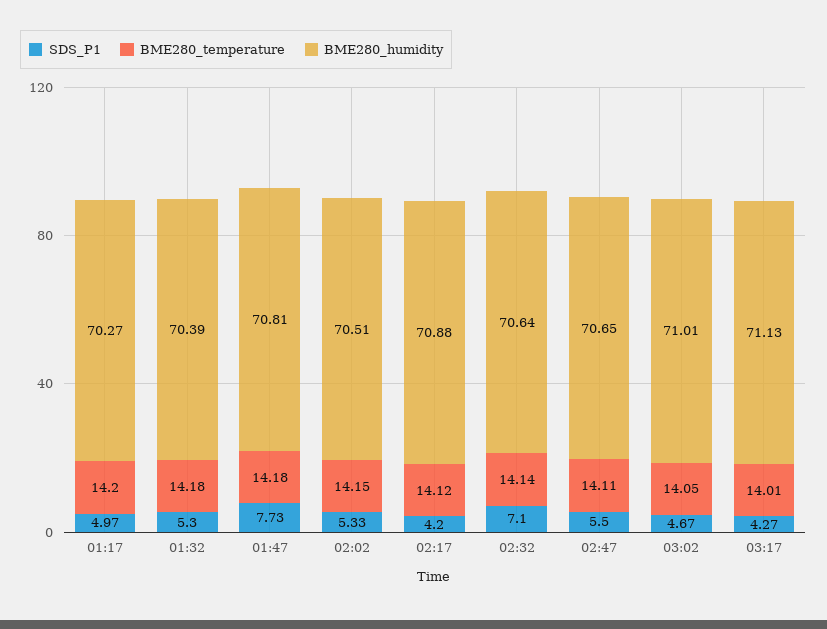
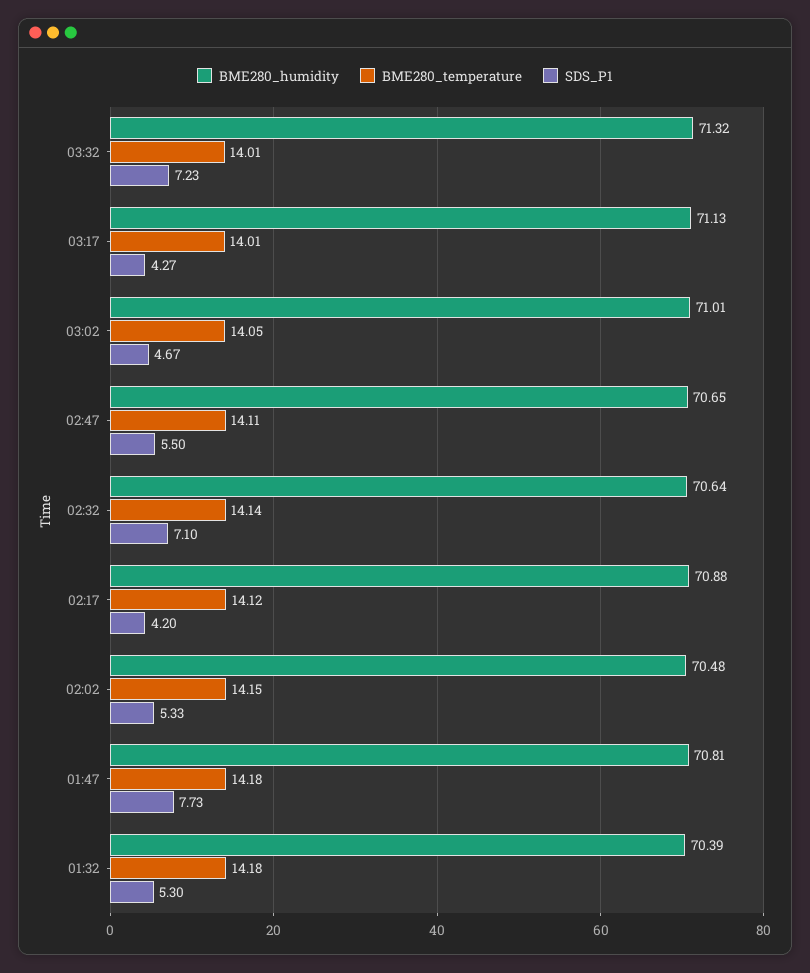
SDS_P1, 01:17: 4.97 -> none
BME280_temperature, 01:17: 14.2 -> none
BME280_humidity, 01:17: 70.27 -> none
BME280_humidity, 02:02: 70.51 -> 70.48
BME280_humidity, 03:32: none -> 71.32
BME280_temperature, 03:32: none -> 14.01
SDS_P1, 03:32: none -> 7.23

